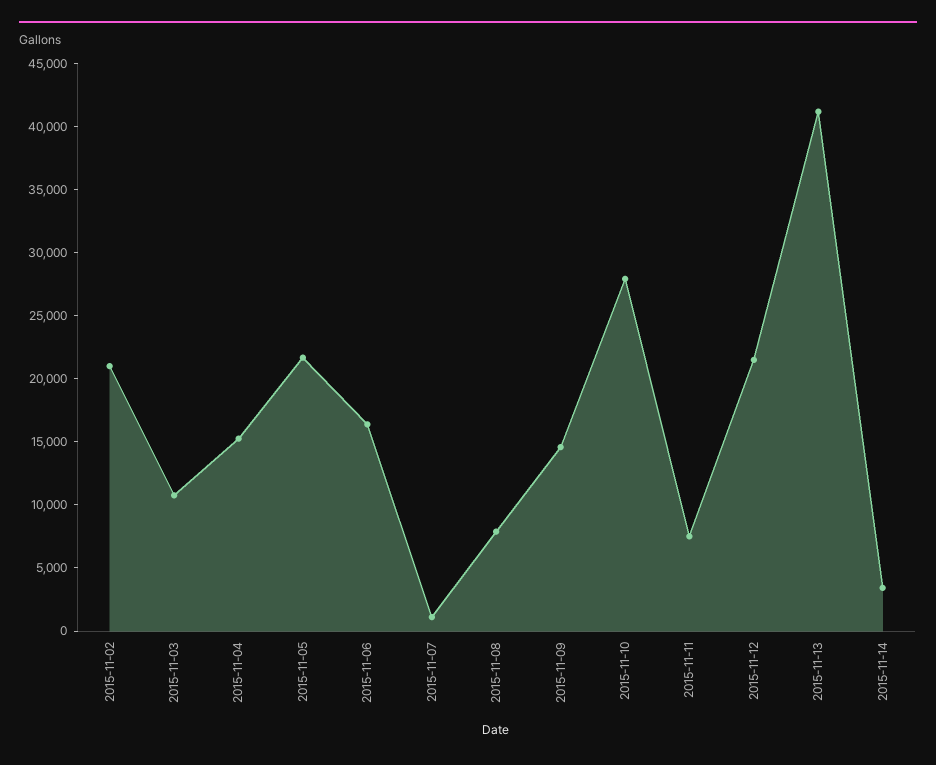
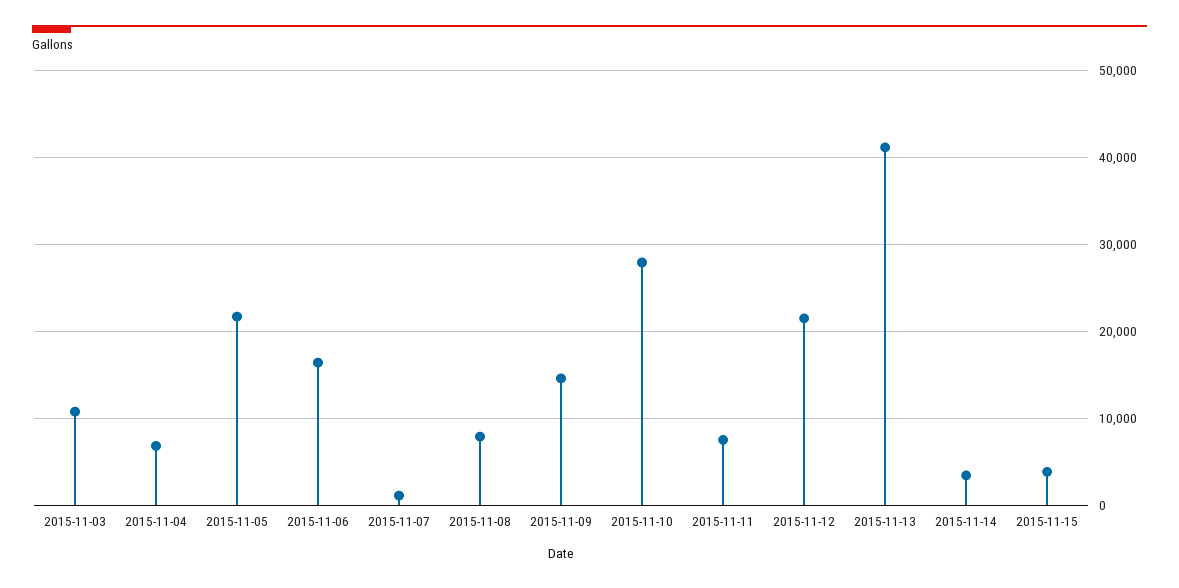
2015-11-02: 21000 -> none
2015-11-04: 15000 -> 7000
2015-11-15: none -> 4000

